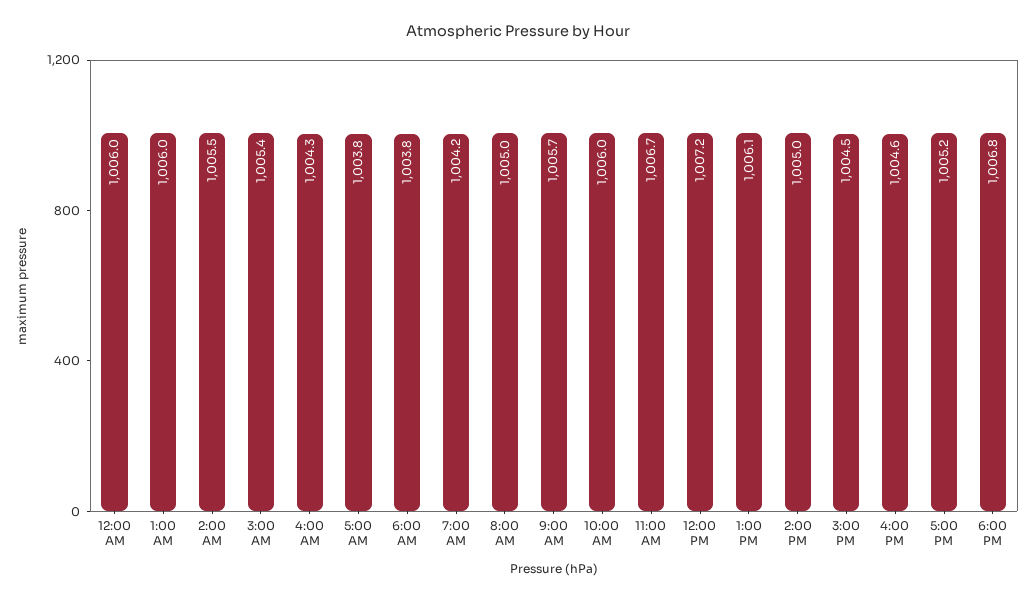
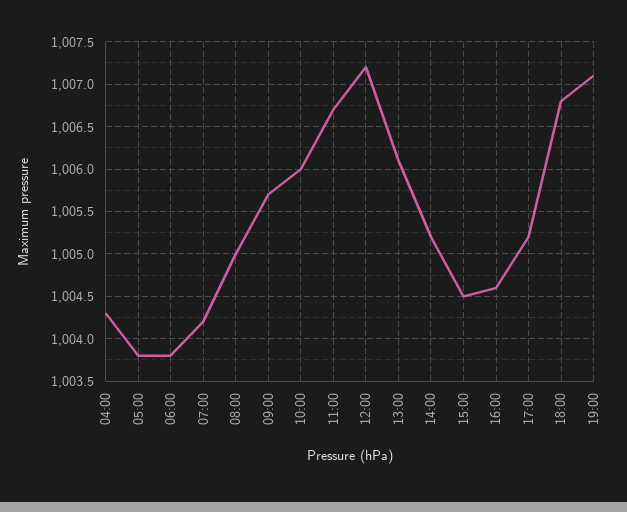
12:00 AM: 1006 -> none
1:00 AM: 1006 -> none
2:00 AM: 1005.5 -> none
3:00 AM: 1005.4 -> none
2:00 PM: 1005 -> 1005.2
19:00: none -> 1007.1

